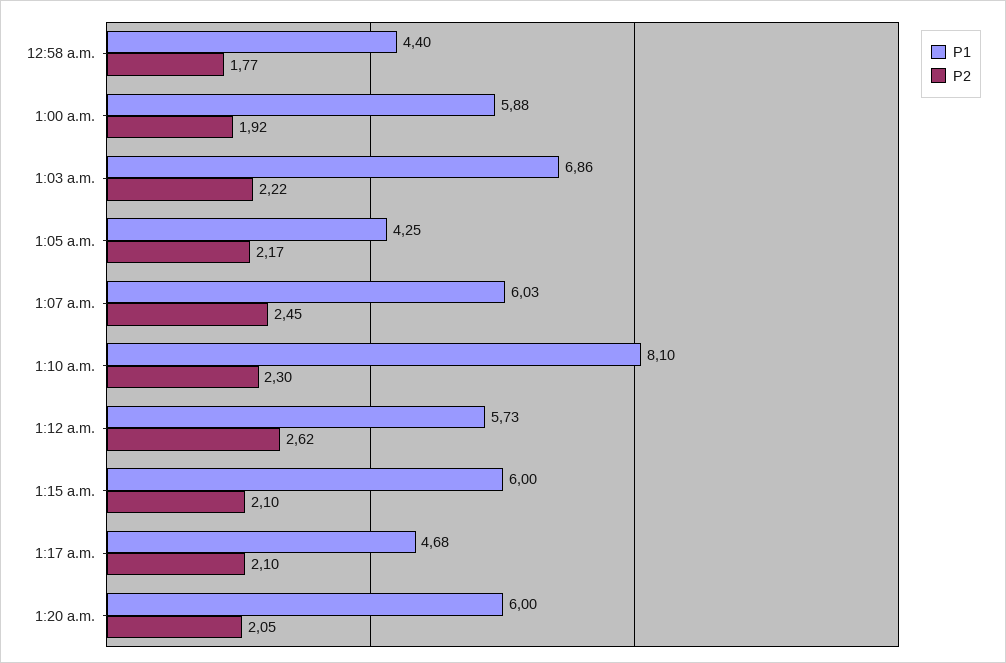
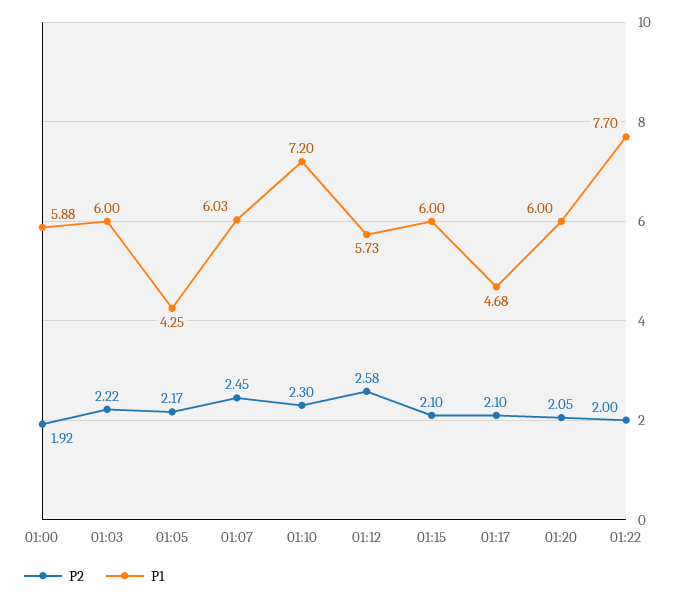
P1, 12:58 a.m.: 4.4 -> none
P2, 12:58 a.m.: 1.77 -> none
P1, 1:03 a.m.: 6.86 -> 6
P1, 1:10 a.m.: 8.1 -> 7.2
P2, 1:12 a.m.: 2.62 -> 2.58
P2, 01:22: none -> 2
P1, 01:22: none -> 7.7

